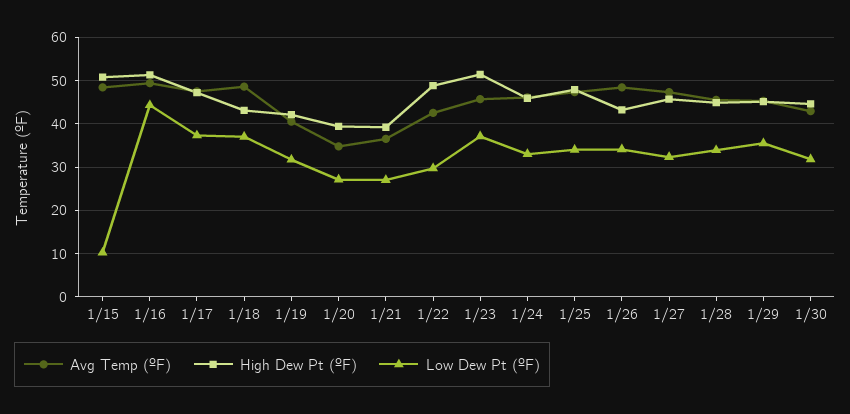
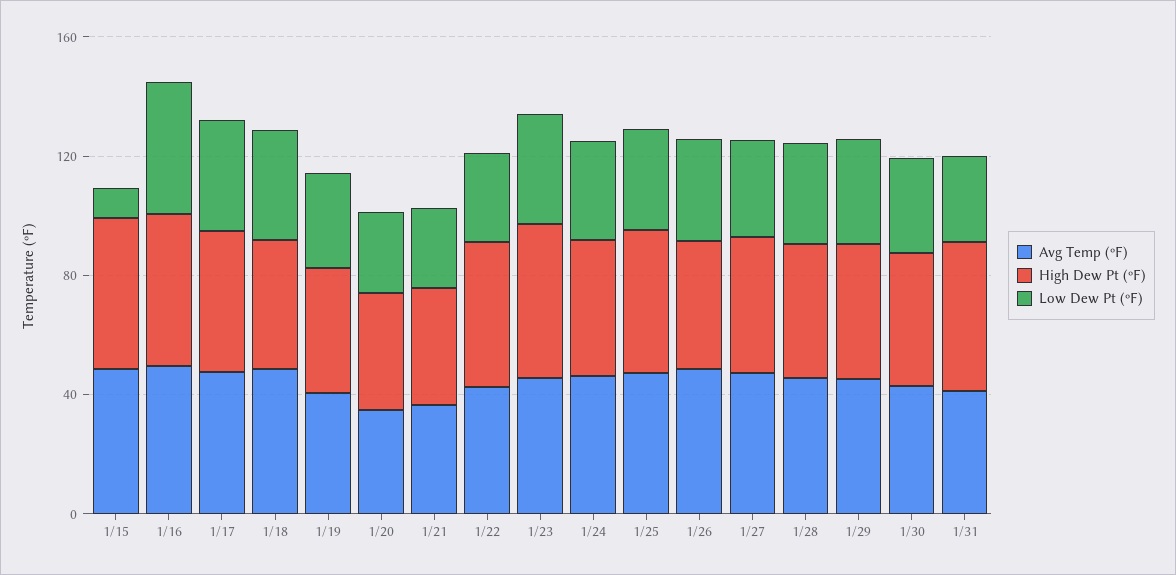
Avg Temp (ºF), 1/31: none -> 40
High Dew Pt (ºF), 1/31: none -> 50
Low Dew Pt (ºF), 1/31: none -> 30

